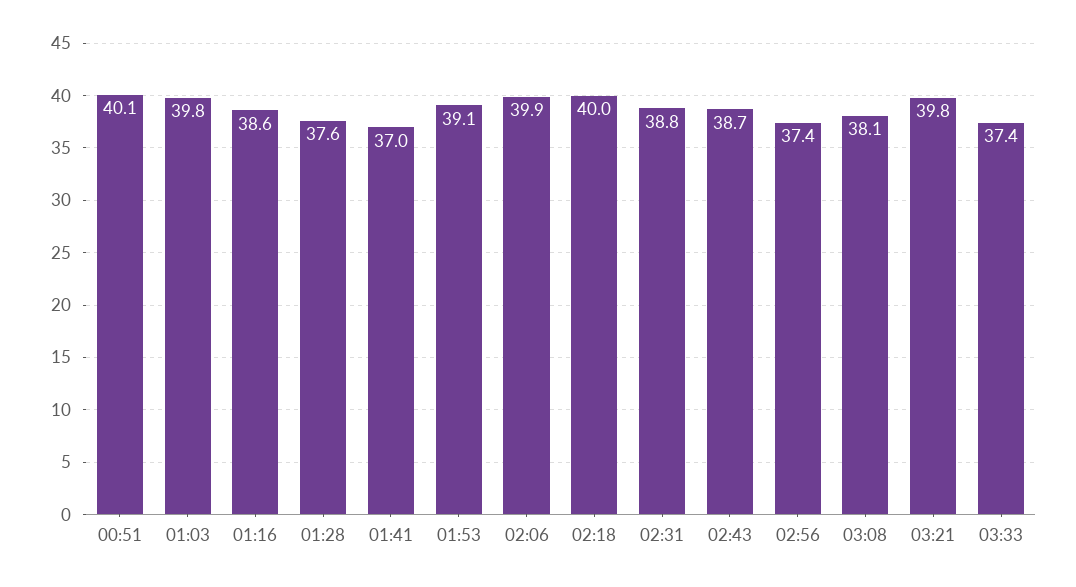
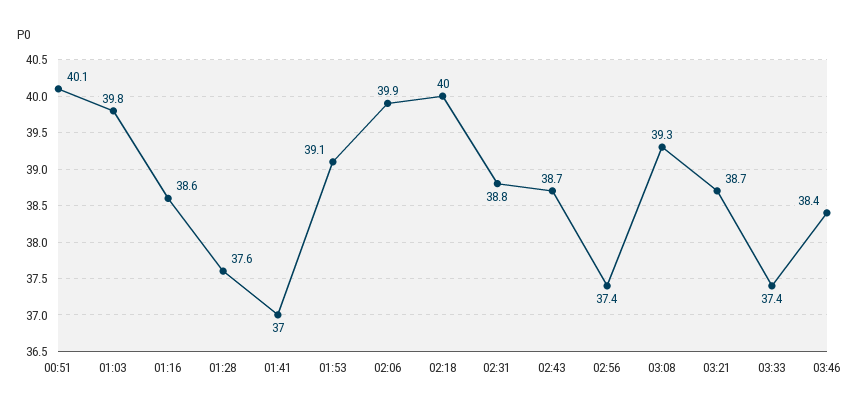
03:08: 38.1 -> 39.3
03:21: 39.8 -> 38.7
03:46: none -> 38.4

